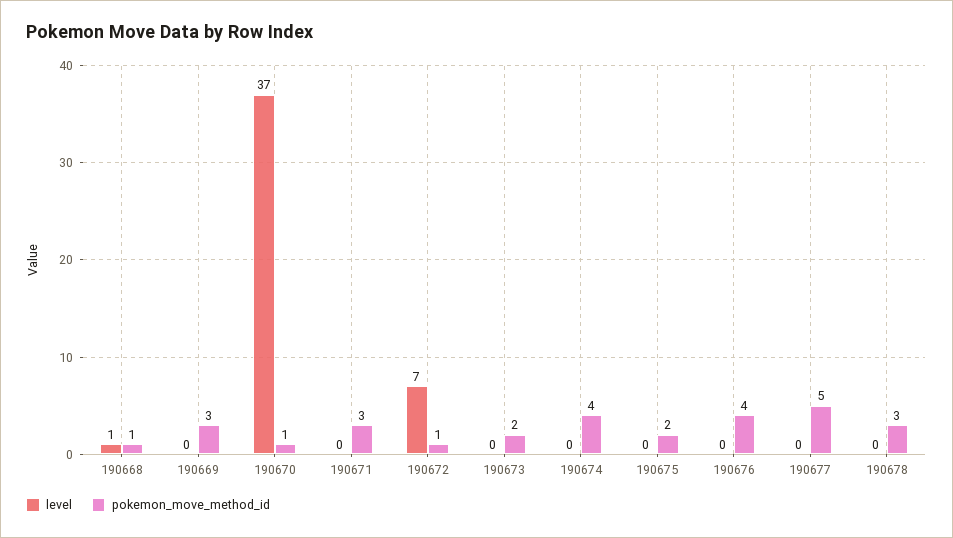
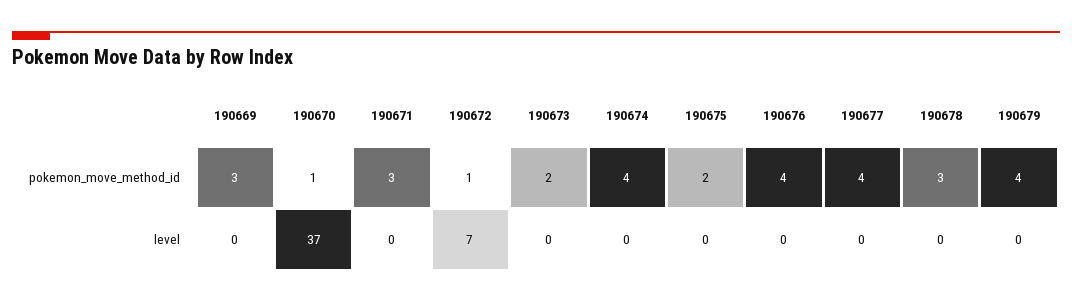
level, 190668: 1 -> none
pokemon_move_method_id, 190668: 1 -> none
pokemon_move_method_id, 190677: 5 -> 4
pokemon_move_method_id, 190679: none -> 4
level, 190679: none -> 0

